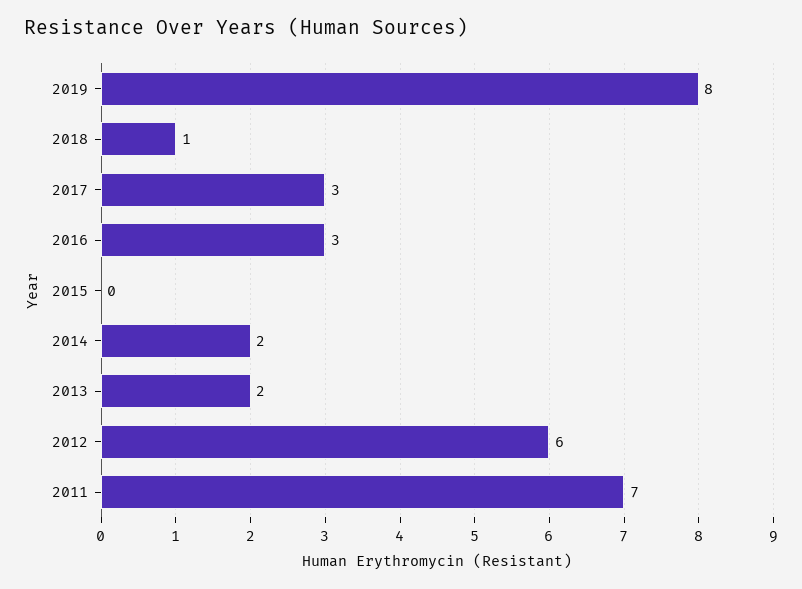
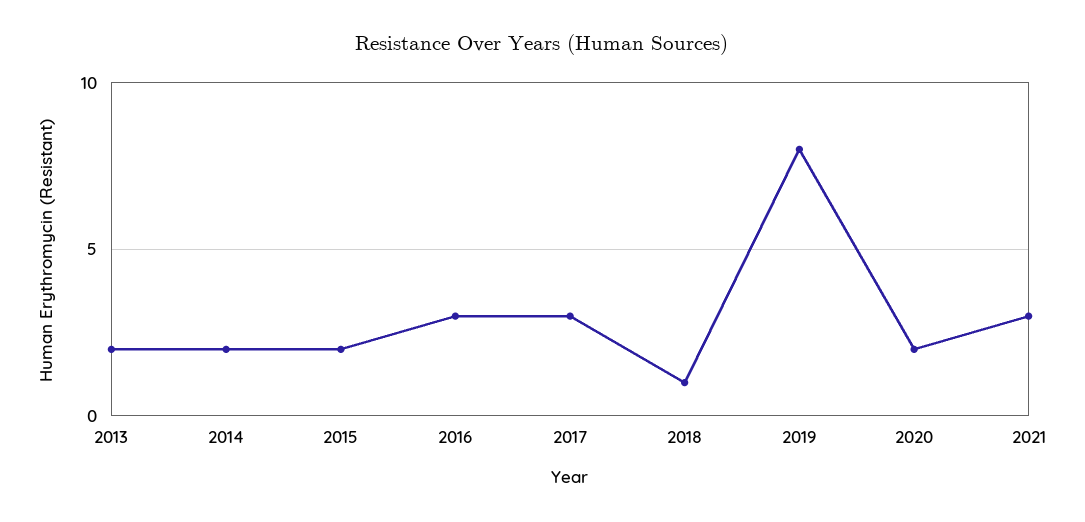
2015: 0 -> 2
2012: 6 -> none
2011: 7 -> none
2020: none -> 2
2021: none -> 3

